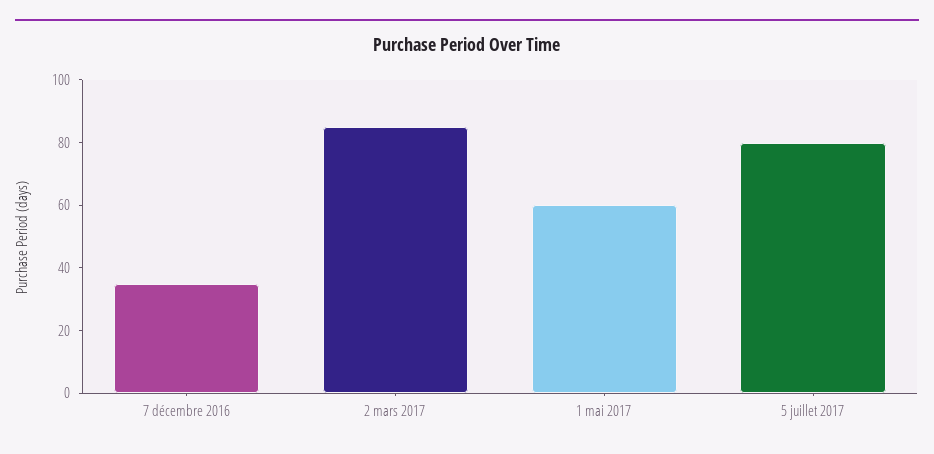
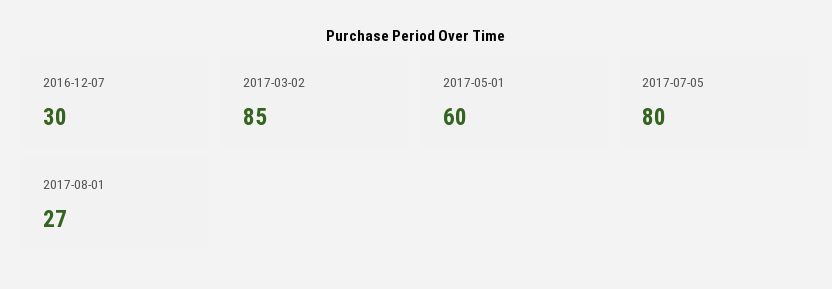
7 décembre 2016: 35 -> 30
2017-08-01: none -> 27

